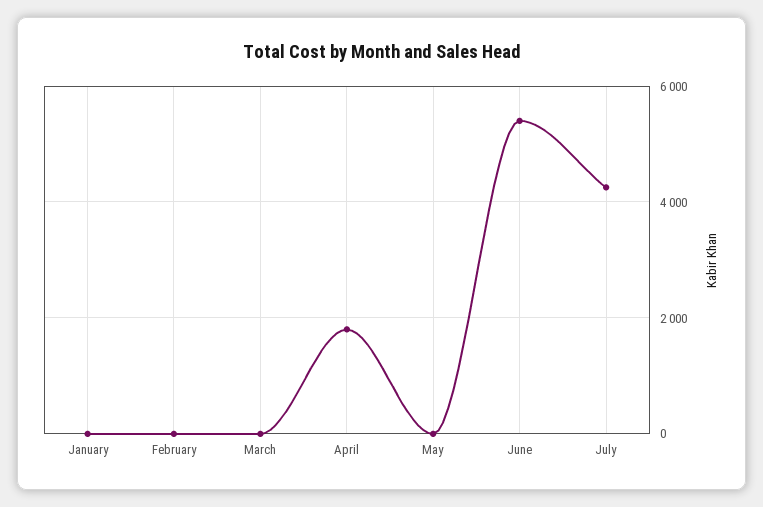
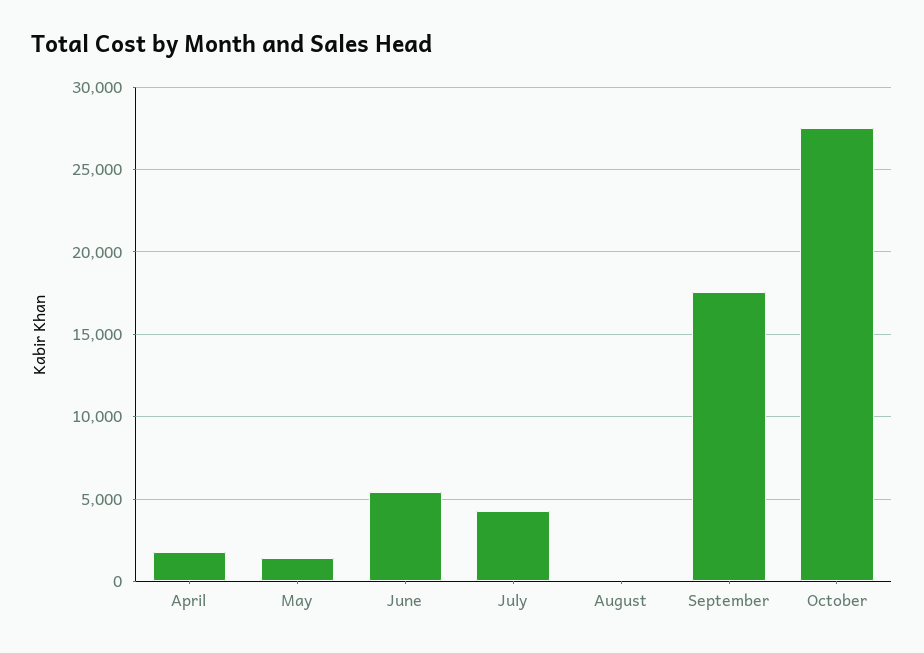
January: 0 -> none
February: 0 -> none
March: 0 -> none
May: 0 -> 1500
August: none -> 0
September: none -> 17500
October: none -> 27500

